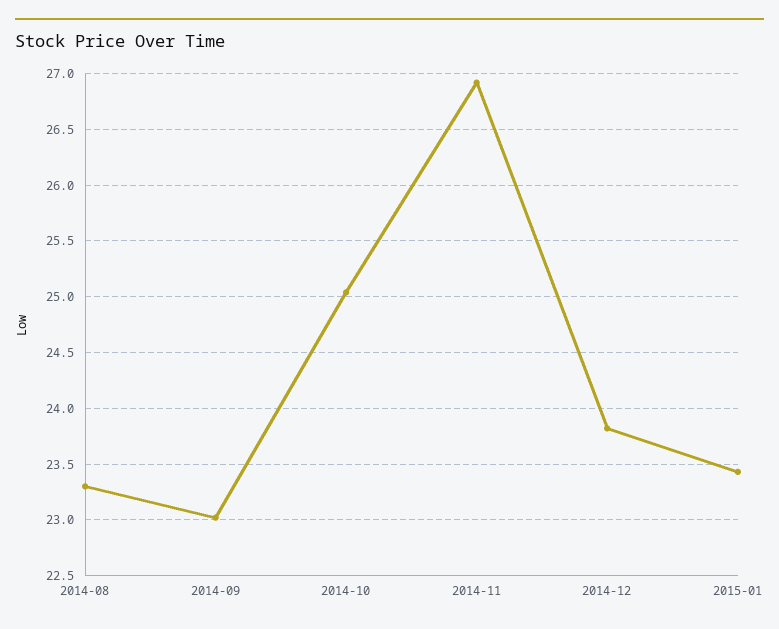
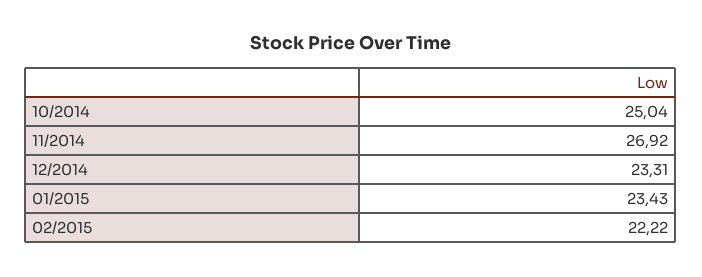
2014-08: 23.3 -> none
2014-09: 23 -> none
2014-12: 23.8 -> 23.31
02/2015: none -> 22.22

